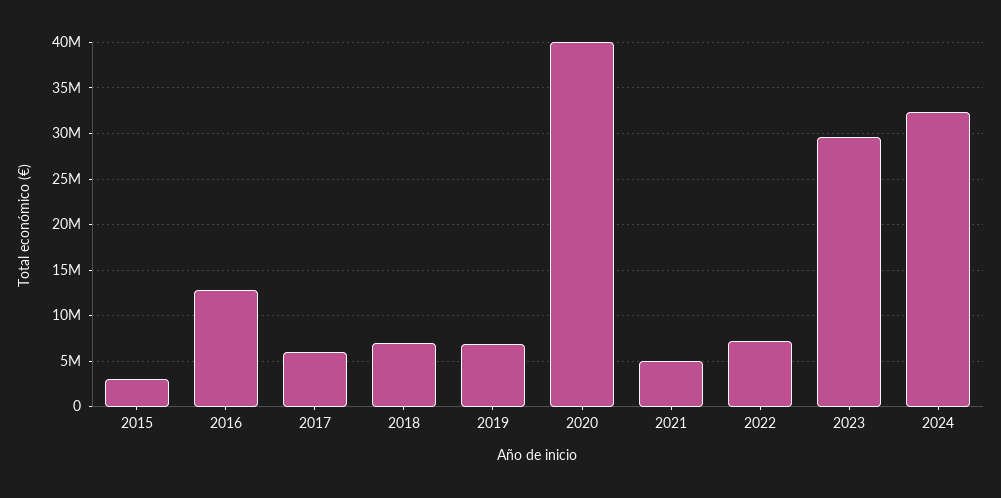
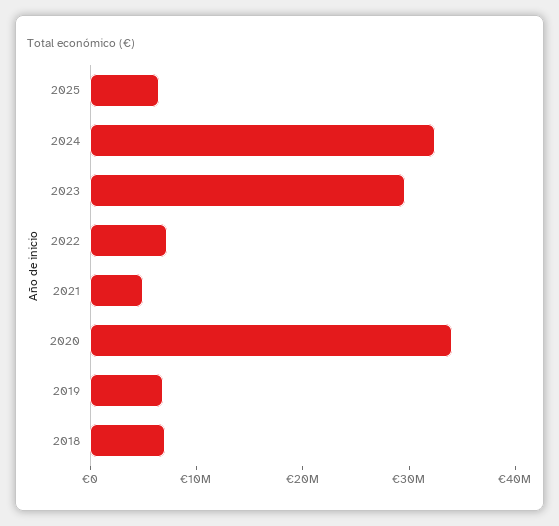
2015: 3000000 -> none
2016: 13000000 -> none
2017: 6000000 -> none
2020: 40000000 -> 34000000
2025: none -> 6000000

